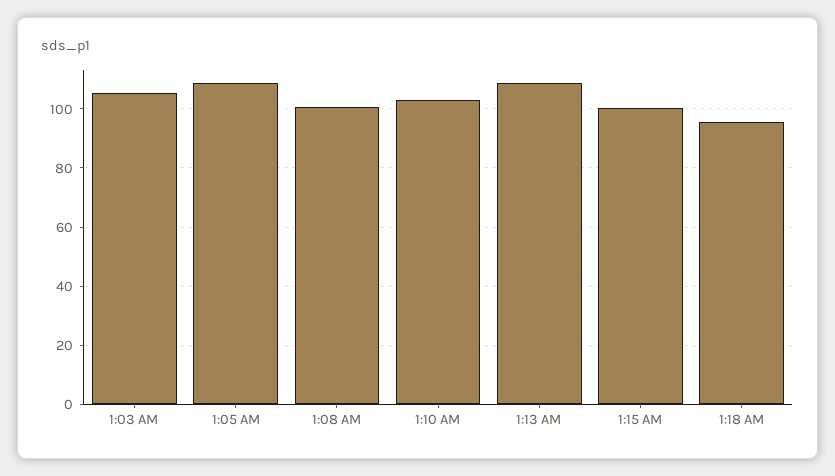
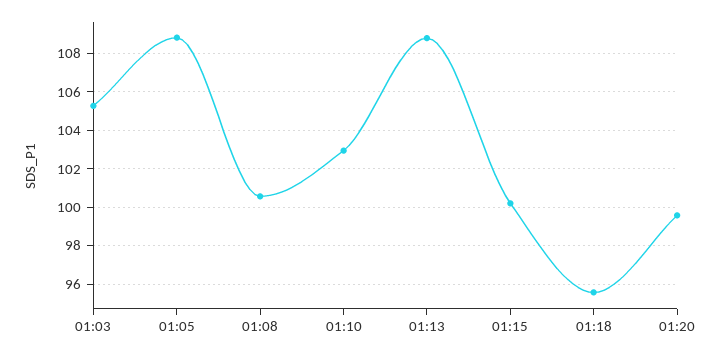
01:20: none -> 99.5

